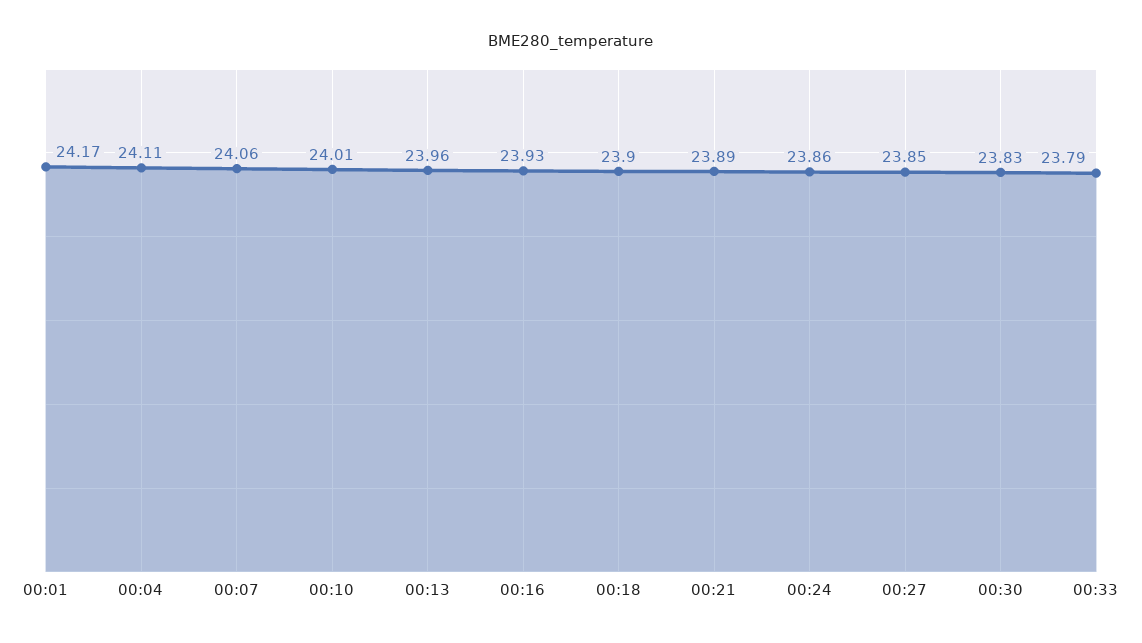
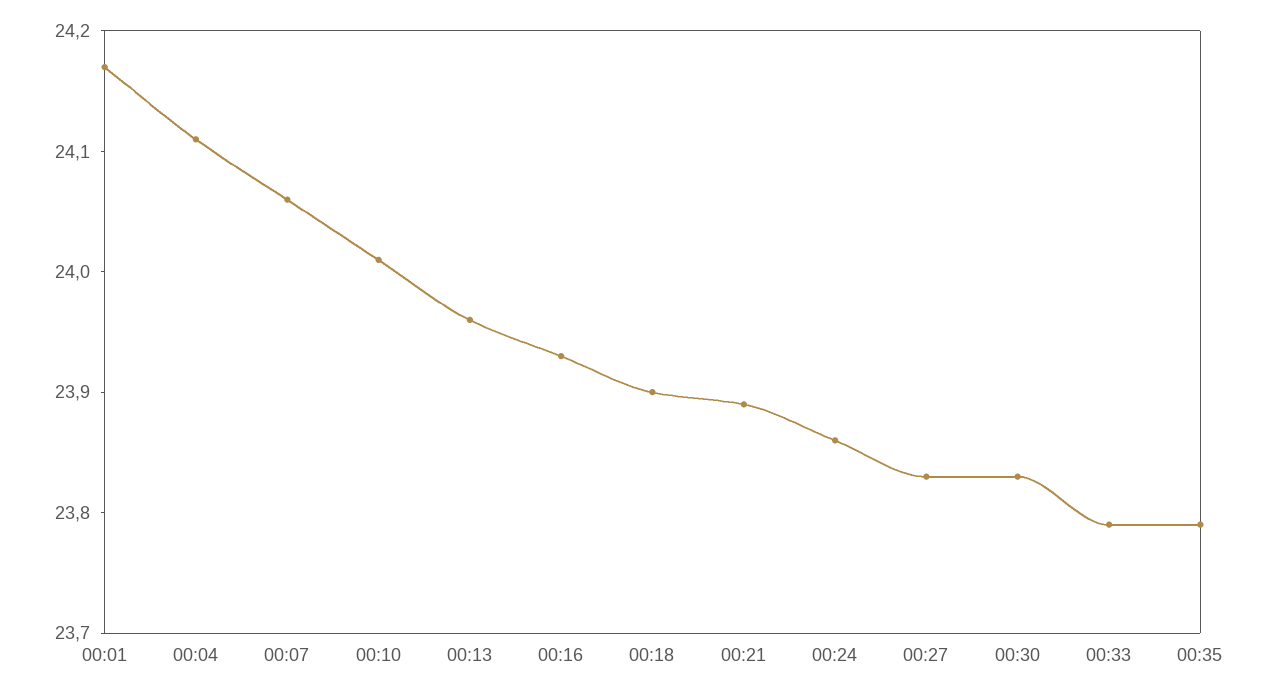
00:27: 23.85 -> 23.83
00:35: none -> 23.79

